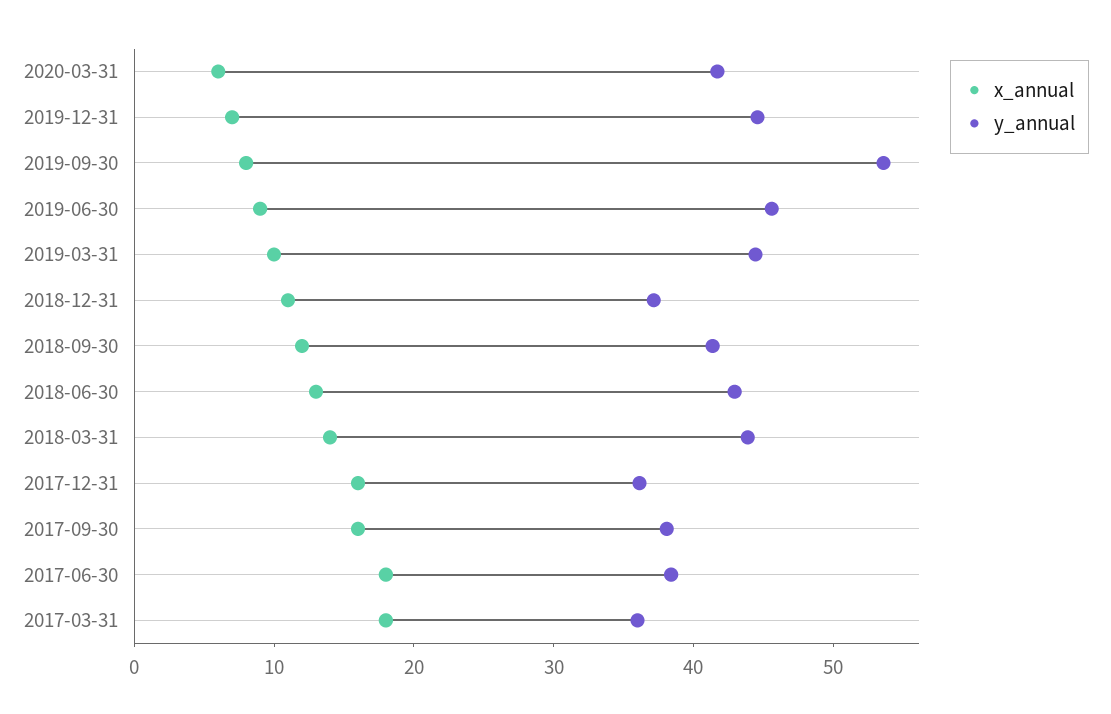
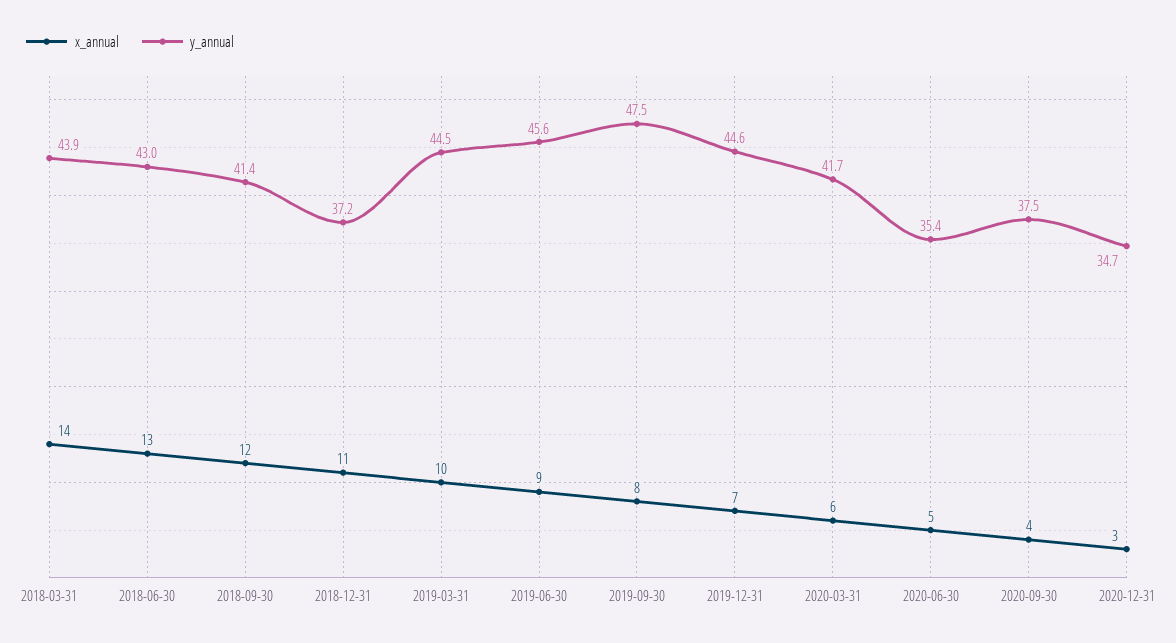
y_annual, 2019-09-30: 54 -> 47.5
x_annual, 2017-12-31: 16 -> none
y_annual, 2017-12-31: 36 -> none
x_annual, 2017-09-30: 16 -> none
y_annual, 2017-09-30: 38 -> none
x_annual, 2017-06-30: 18 -> none
y_annual, 2017-06-30: 38 -> none
x_annual, 2017-03-31: 18 -> none
y_annual, 2017-03-31: 36 -> none
x_annual, 2020-06-30: none -> 5
y_annual, 2020-06-30: none -> 35.4
x_annual, 2020-09-30: none -> 4
y_annual, 2020-09-30: none -> 37.5
x_annual, 2020-12-31: none -> 3
y_annual, 2020-12-31: none -> 34.7

